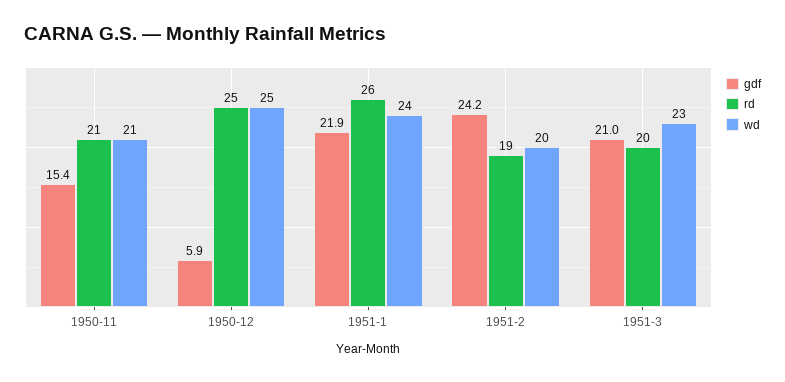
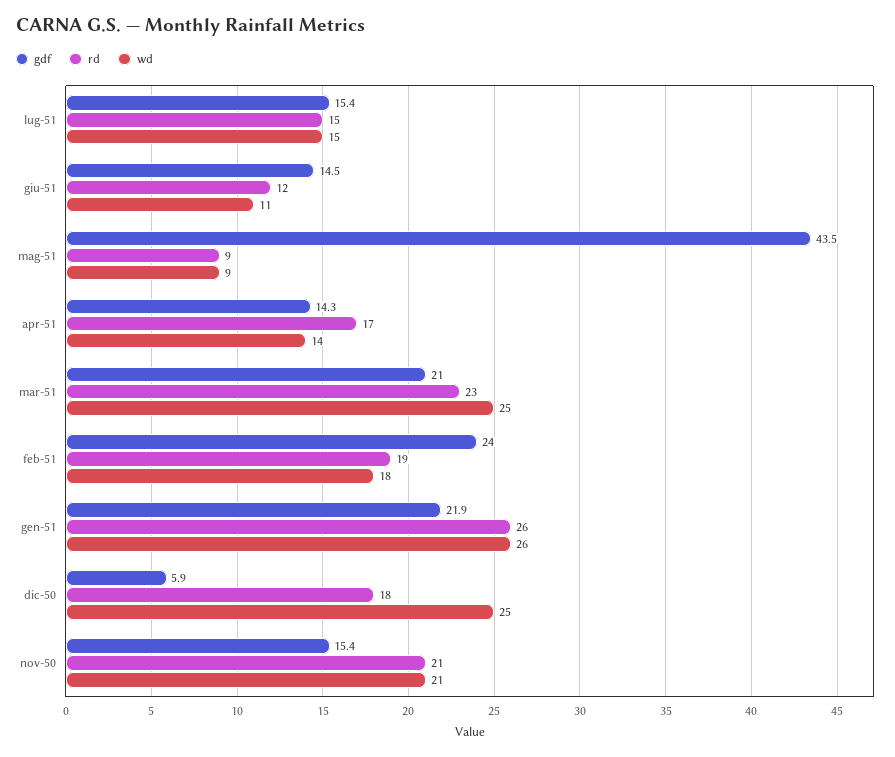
rd, 1950-12: 25 -> 18
wd, 1951-1: 24 -> 26
gdf, 1951-2: 24.2 -> 24
wd, 1951-2: 20 -> 18
rd, 1951-3: 20 -> 23
wd, 1951-3: 23 -> 25
gdf, lug-51: none -> 15.4
rd, lug-51: none -> 15
wd, lug-51: none -> 15
gdf, giu-51: none -> 14.5
rd, giu-51: none -> 12
wd, giu-51: none -> 11
gdf, mag-51: none -> 43.5
rd, mag-51: none -> 9
wd, mag-51: none -> 9
gdf, apr-51: none -> 14.3
rd, apr-51: none -> 17
wd, apr-51: none -> 14

